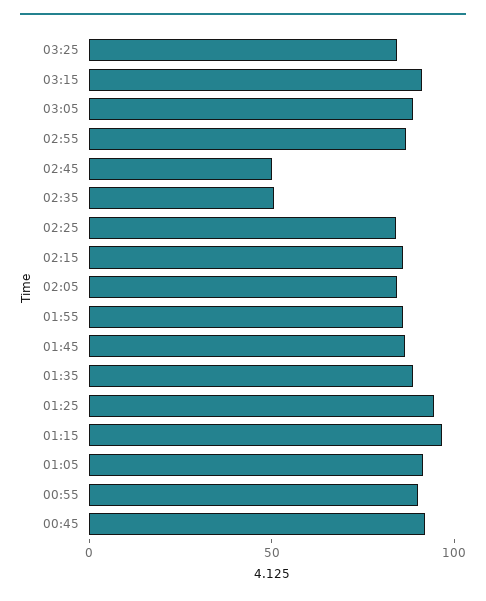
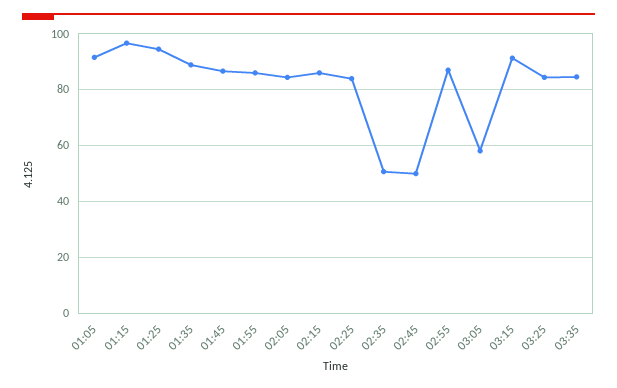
03:05: 90 -> 57.5
00:55: 90 -> none
00:45: 90 -> none
03:35: none -> 85

